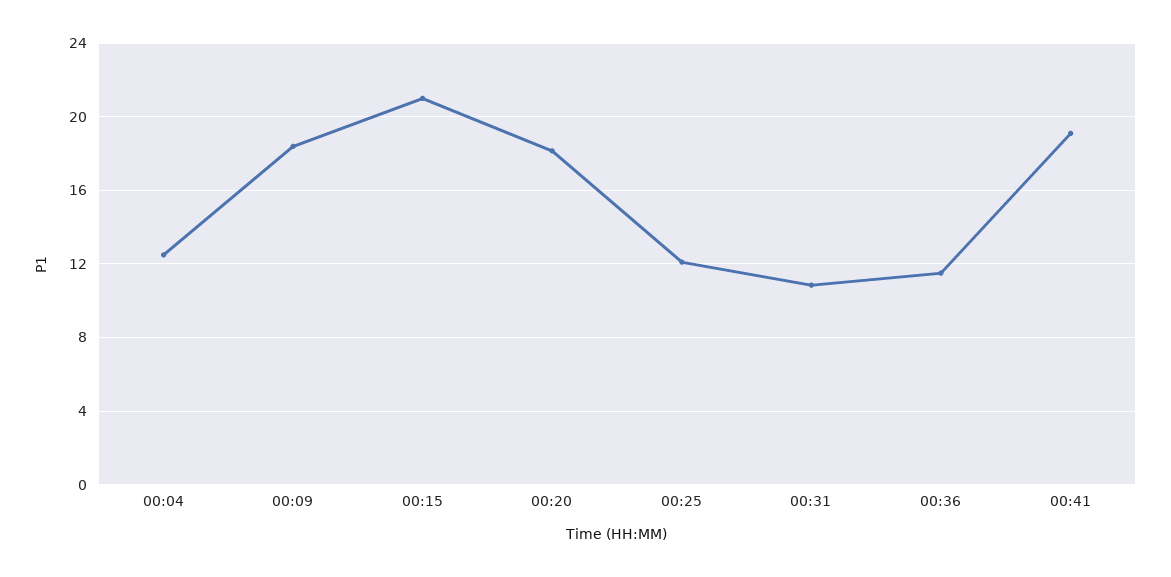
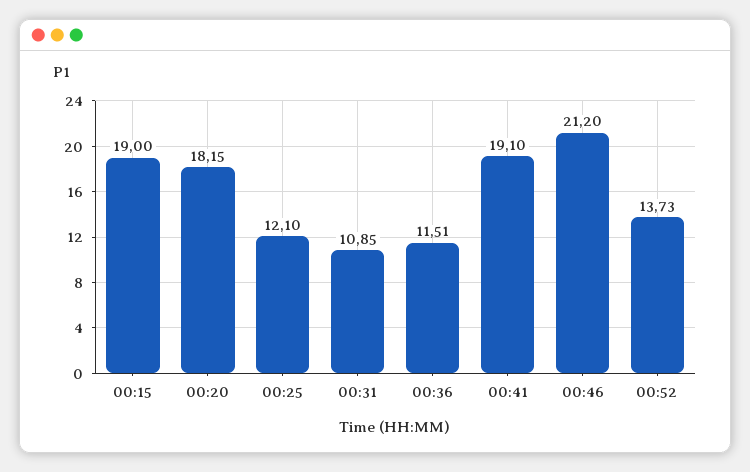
00:04: 12.5 -> none
00:09: 18.5 -> none
00:15: 21 -> 19
00:46: none -> 21.2
00:52: none -> 13.73

